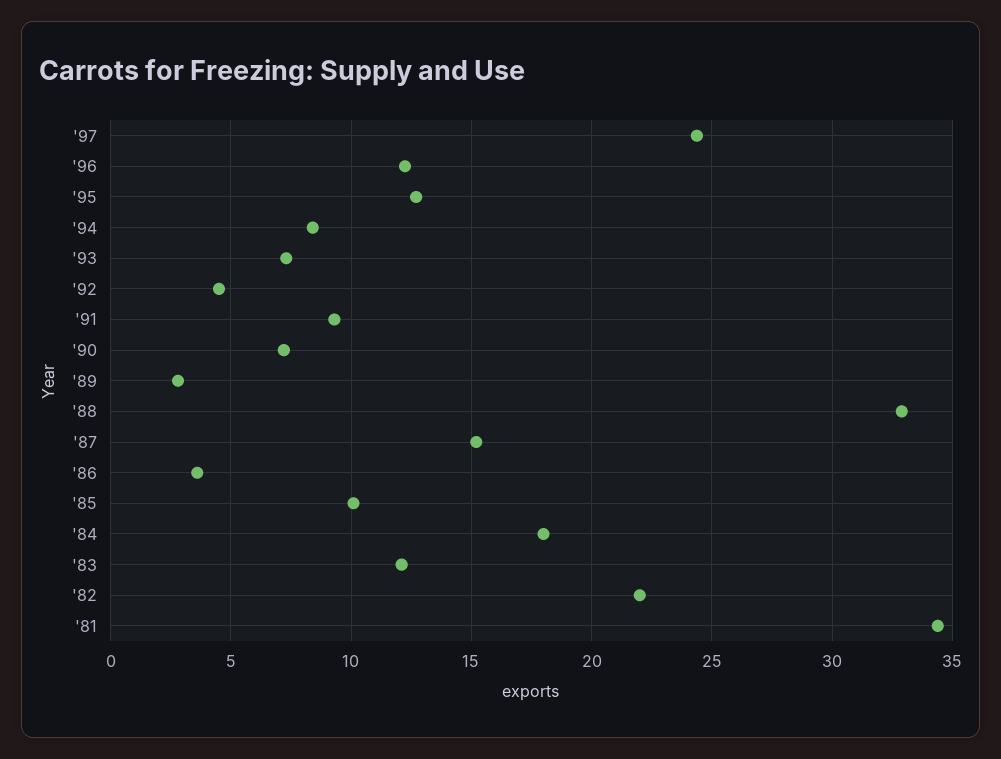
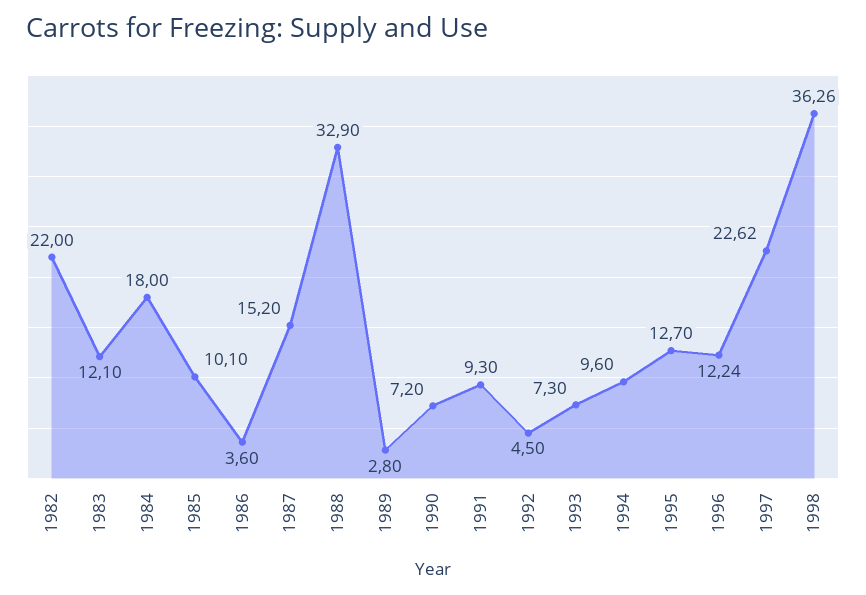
'97: 24.5 -> 22.62
'94: 8.5 -> 9.6
'81: 34.5 -> none
1998: none -> 36.26

